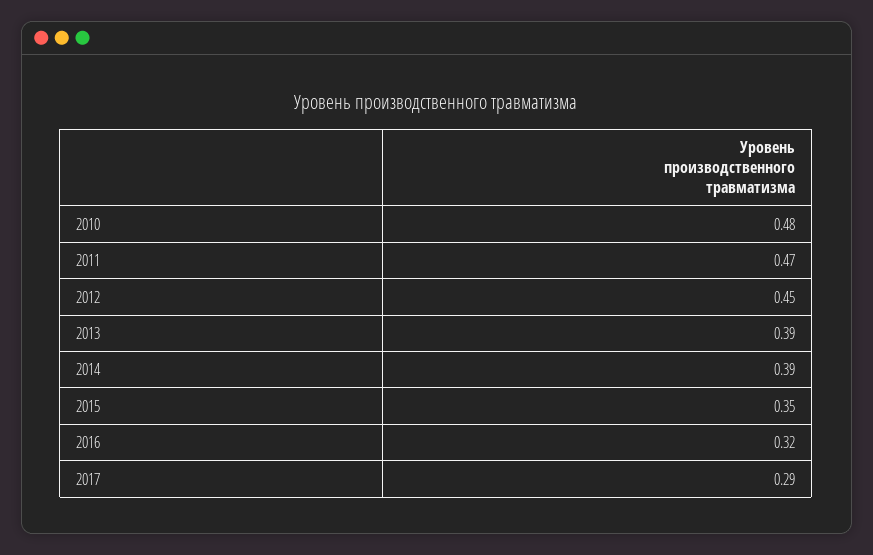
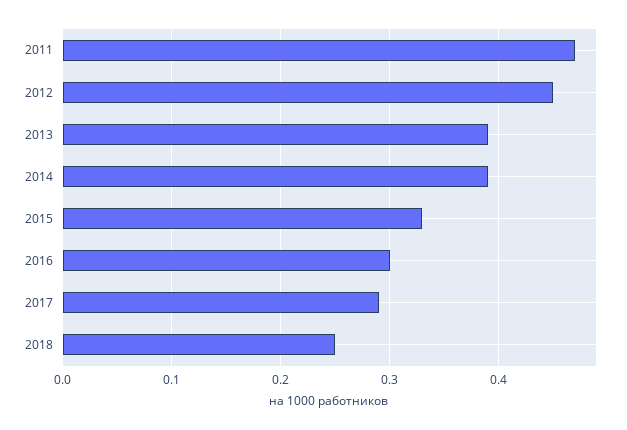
2010: 0.48 -> none
2015: 0.35 -> 0.33
2016: 0.32 -> 0.3
2018: none -> 0.25

